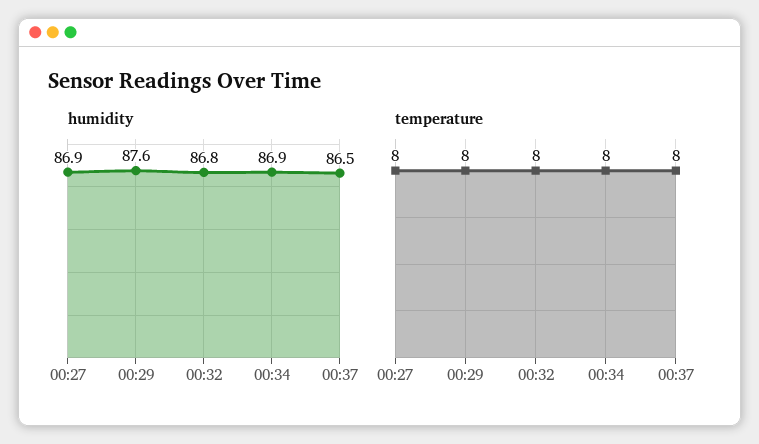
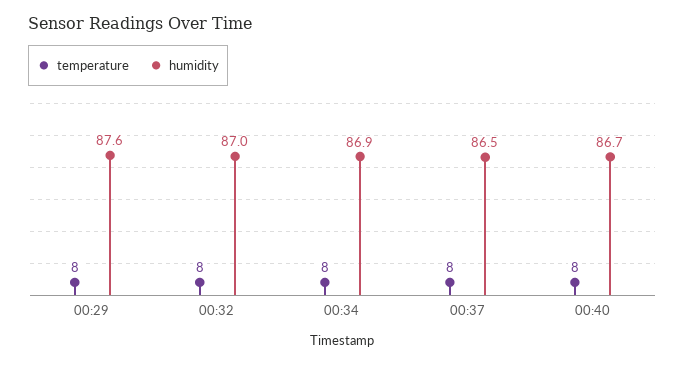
humidity, 00:27: 86.9 -> none
humidity, 00:32: 86.8 -> 87
temperature, 00:27: 8 -> none
temperature, 00:40: none -> 8
humidity, 00:40: none -> 86.7

